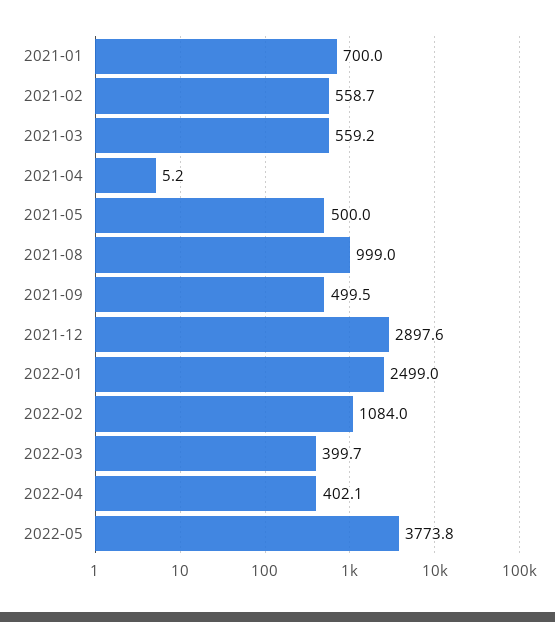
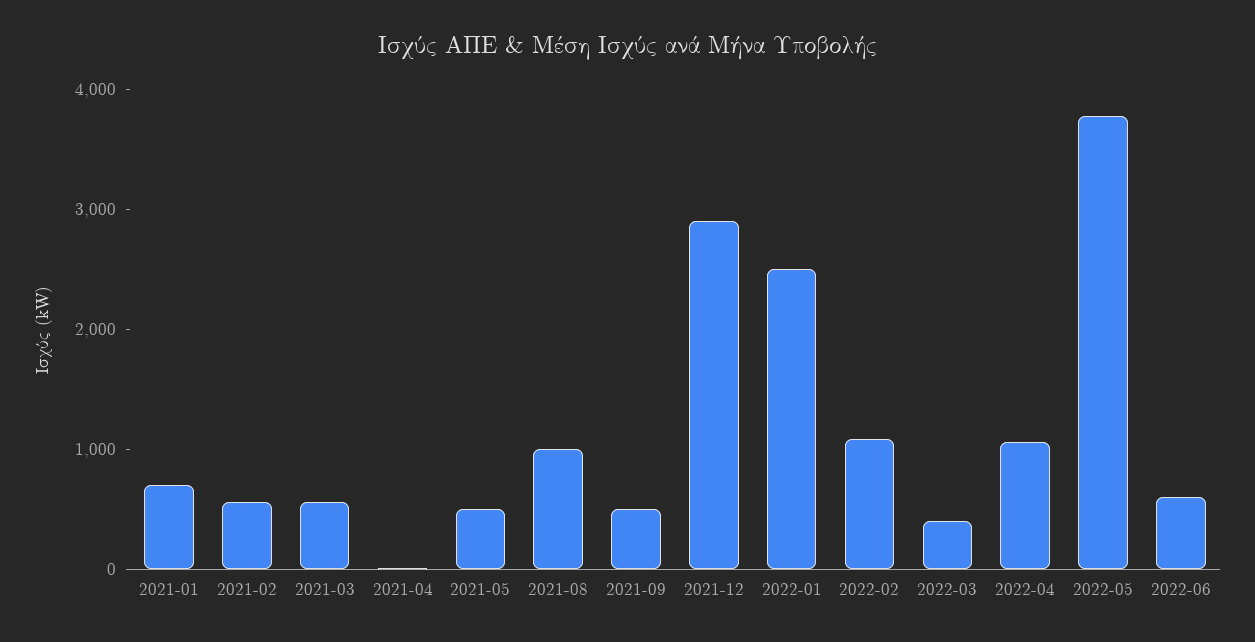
2022-04: 402.1 -> 1000
2022-06: none -> 600

